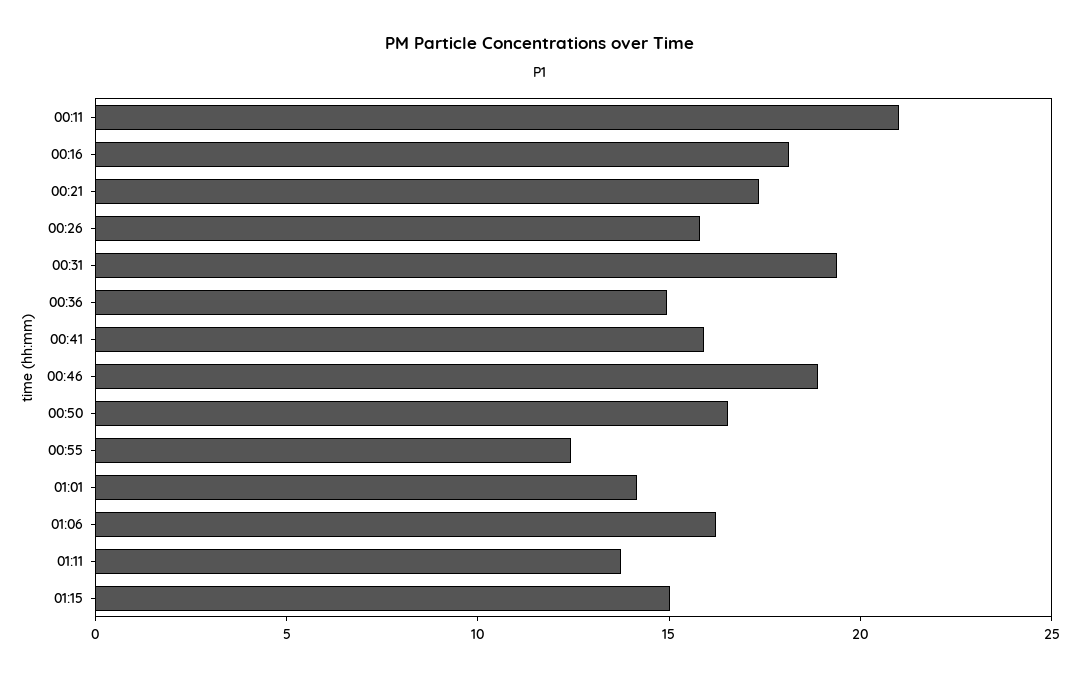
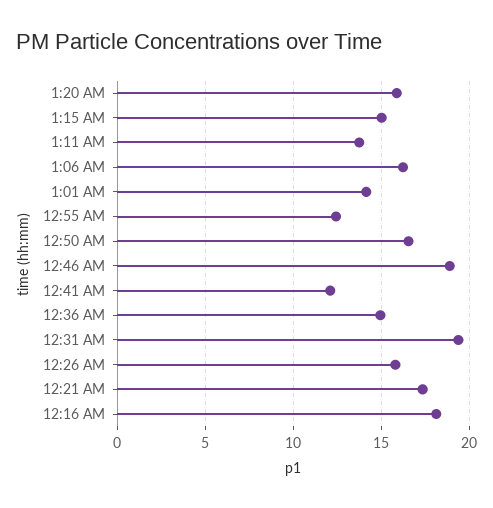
00:11: 21 -> none
00:41: 16 -> 12
1:20 AM: none -> 16

